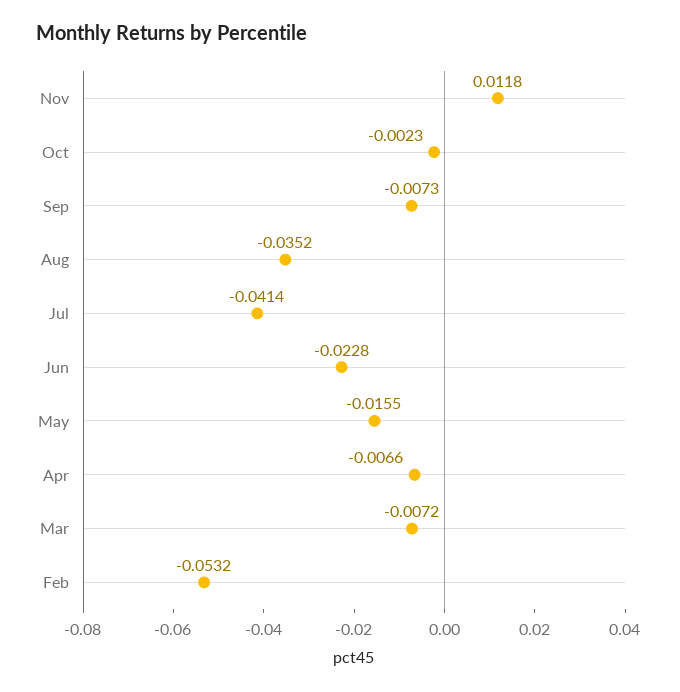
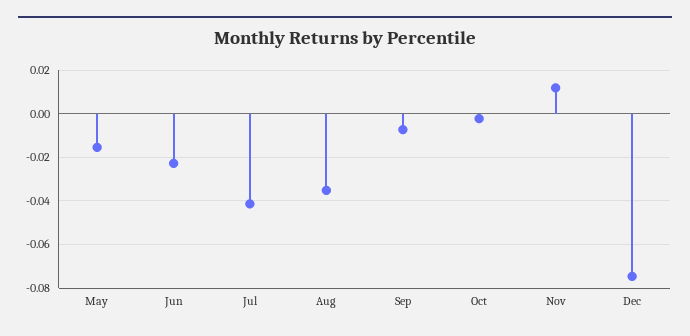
Apr: -0.0066 -> none
Mar: -0.0072 -> none
Feb: -0.0532 -> none
Dec: none -> -0.075

